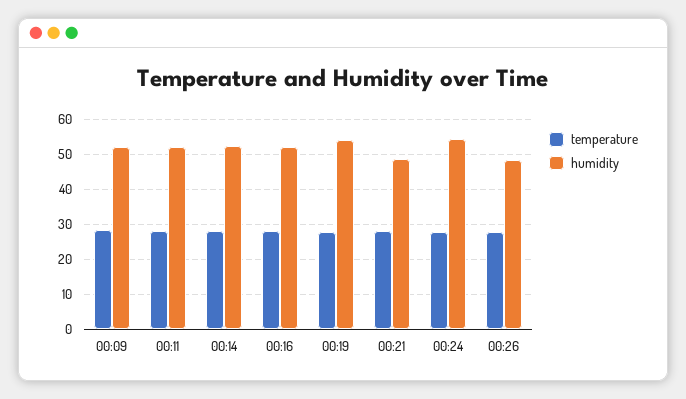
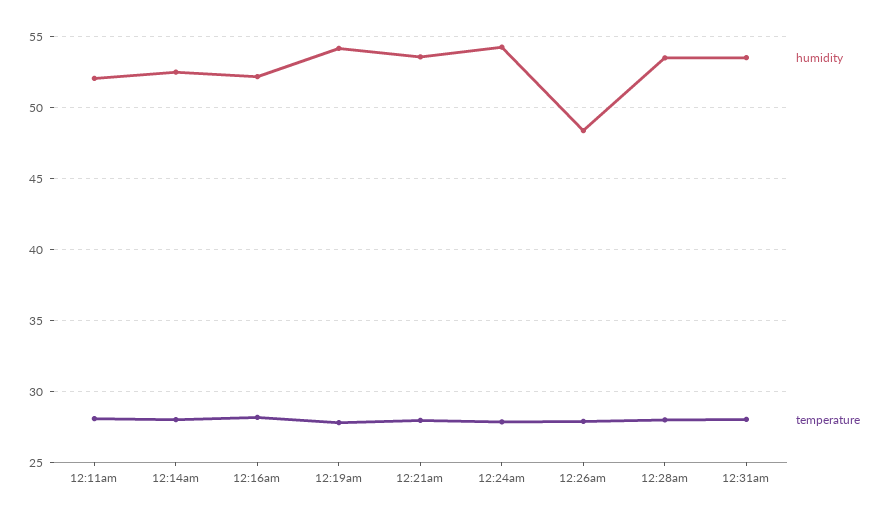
temperature, 00:09: 28 -> none
humidity, 00:09: 52 -> none
humidity, 00:21: 48 -> 53.5
humidity, 12:28am: none -> 53.5
temperature, 12:28am: none -> 28
humidity, 12:31am: none -> 53.5
temperature, 12:31am: none -> 28

